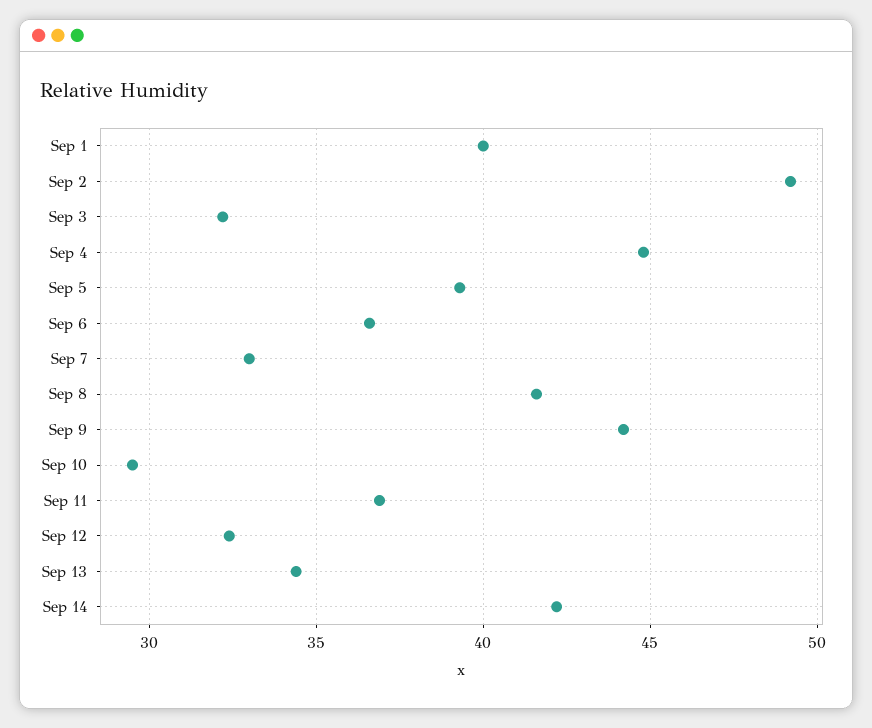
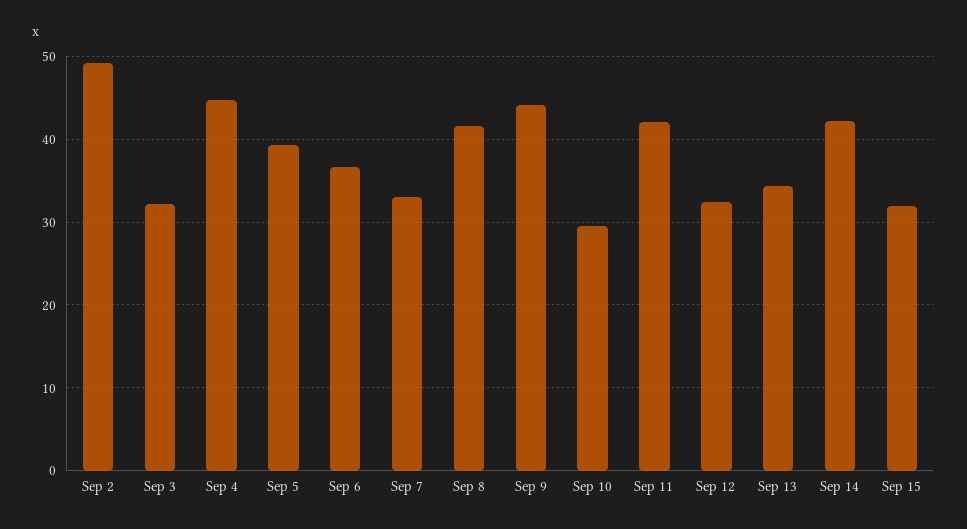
Sep 1: 40 -> none
Sep 11: 37 -> 42
Sep 15: none -> 32

